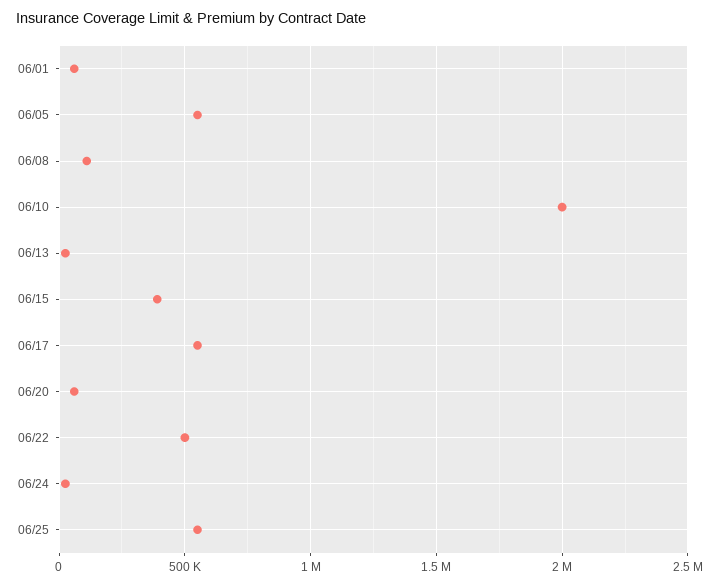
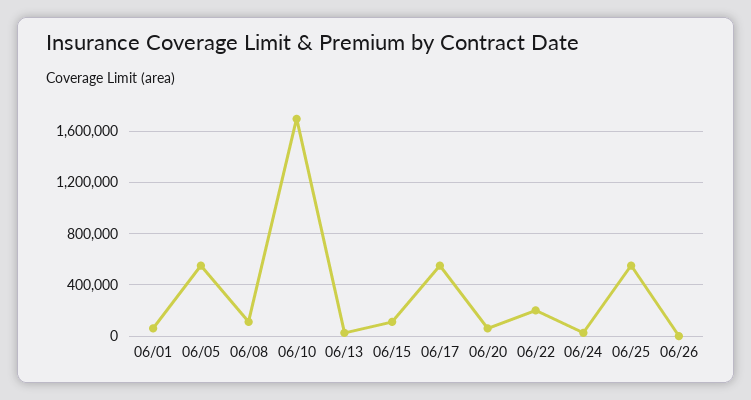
06/10: 2000000 -> 1700000
06/15: 400000 -> 100000
06/22: 500000 -> 200000
06/26: none -> 0

